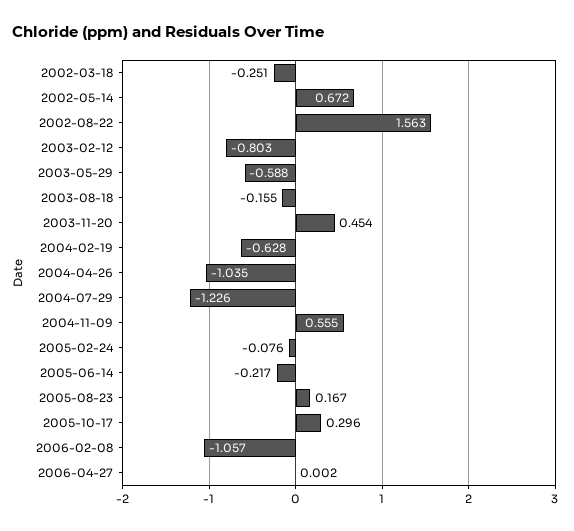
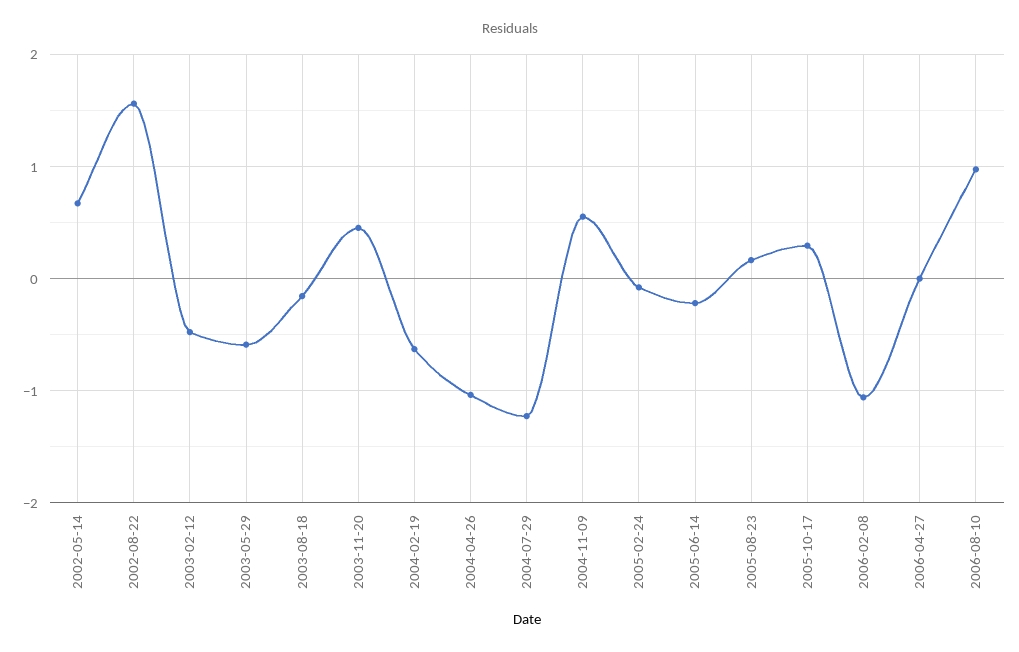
2002-03-18: -0.251 -> none
2003-02-12: -0.803 -> -0.5
2006-08-10: none -> 1

